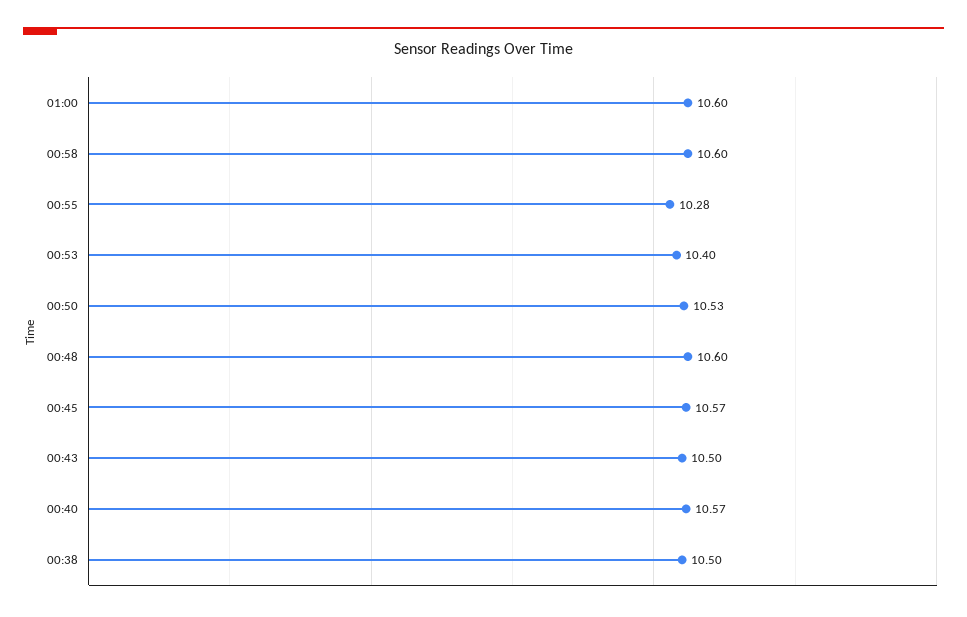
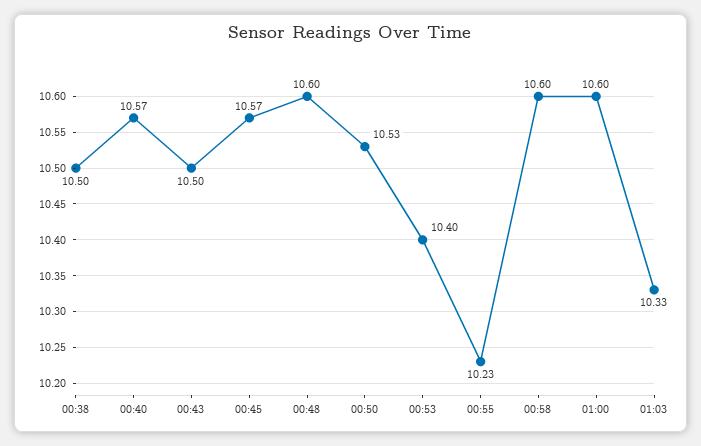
00:55: 10.28 -> 10.23
01:03: none -> 10.33

